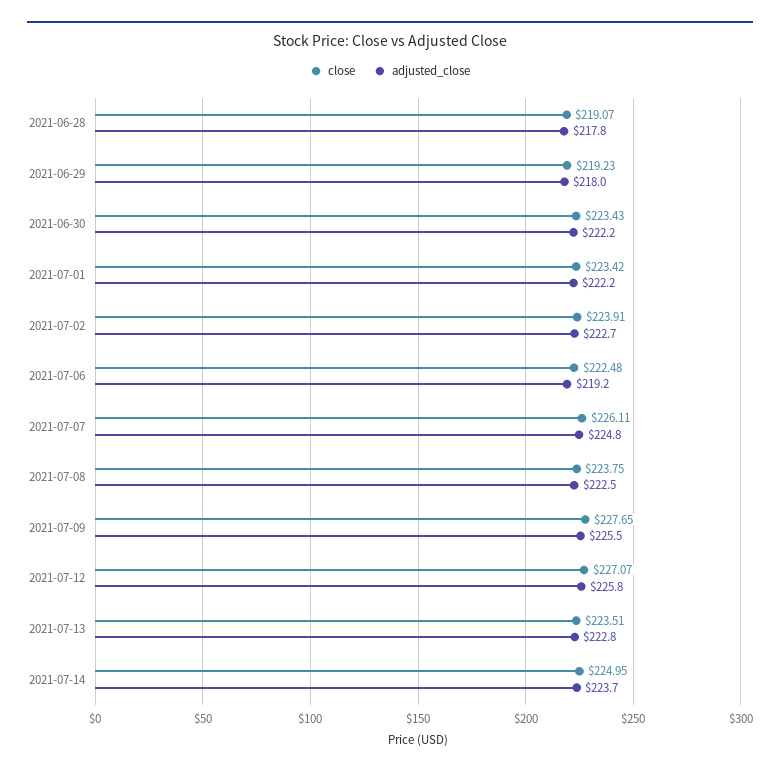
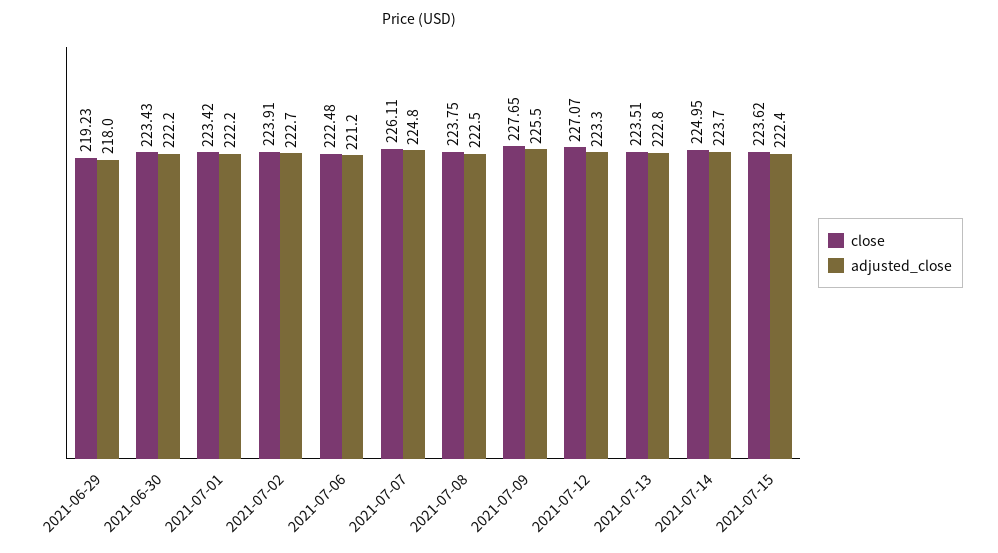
close, 2021-06-28: 219.07 -> none
adjusted_close, 2021-06-28: 217.8 -> none
adjusted_close, 2021-07-06: 219.2 -> 221.2
adjusted_close, 2021-07-12: 225.8 -> 223.3
close, 2021-07-15: none -> 223.62
adjusted_close, 2021-07-15: none -> 222.4

